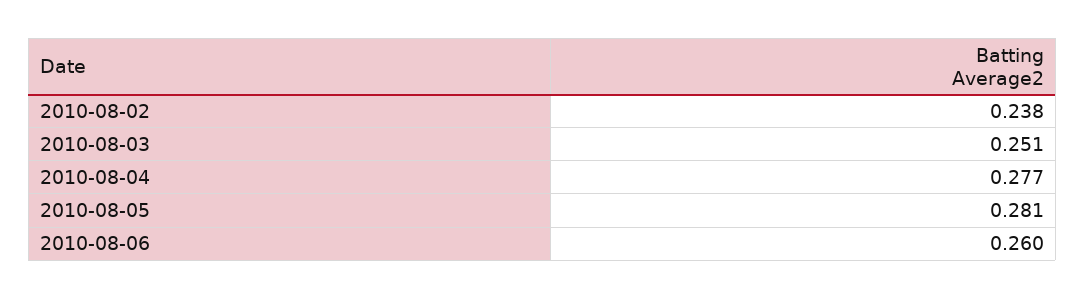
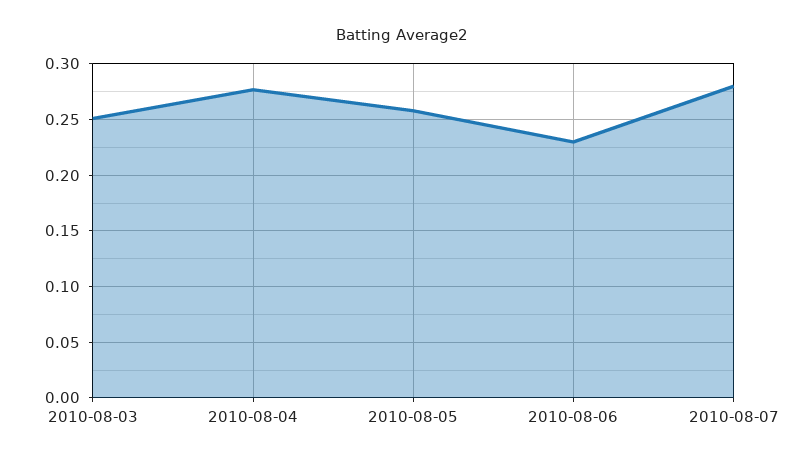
2010-08-02: 0.238 -> none
2010-08-05: 0.281 -> 0.26
2010-08-06: 0.26 -> 0.23
2010-08-07: none -> 0.28

